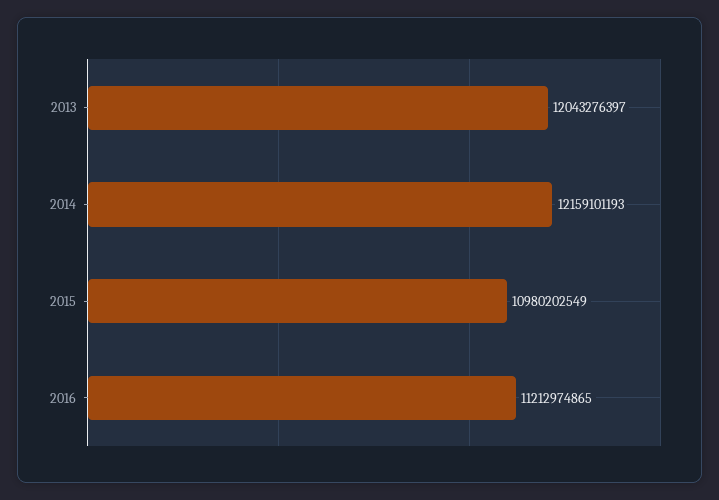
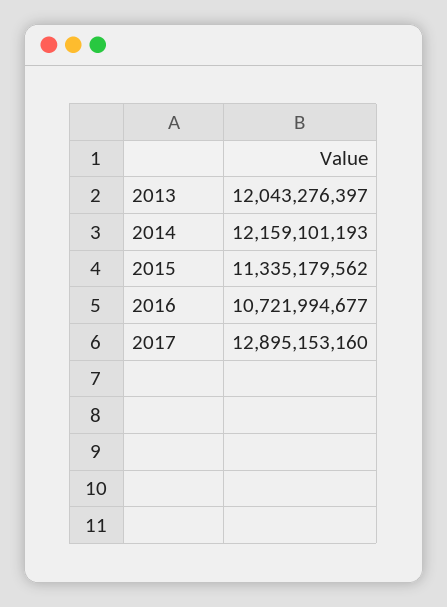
2015: 10980202549 -> 11335179562
2016: 11212974865 -> 10721994677
2017: none -> 12895153160

